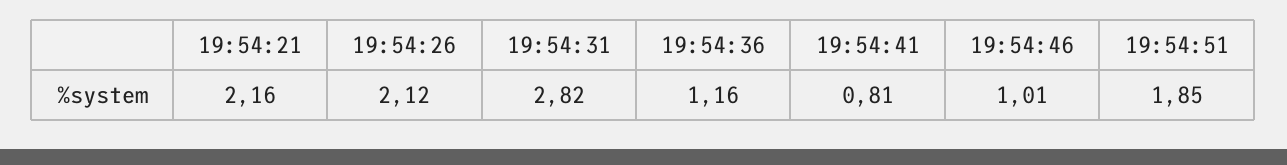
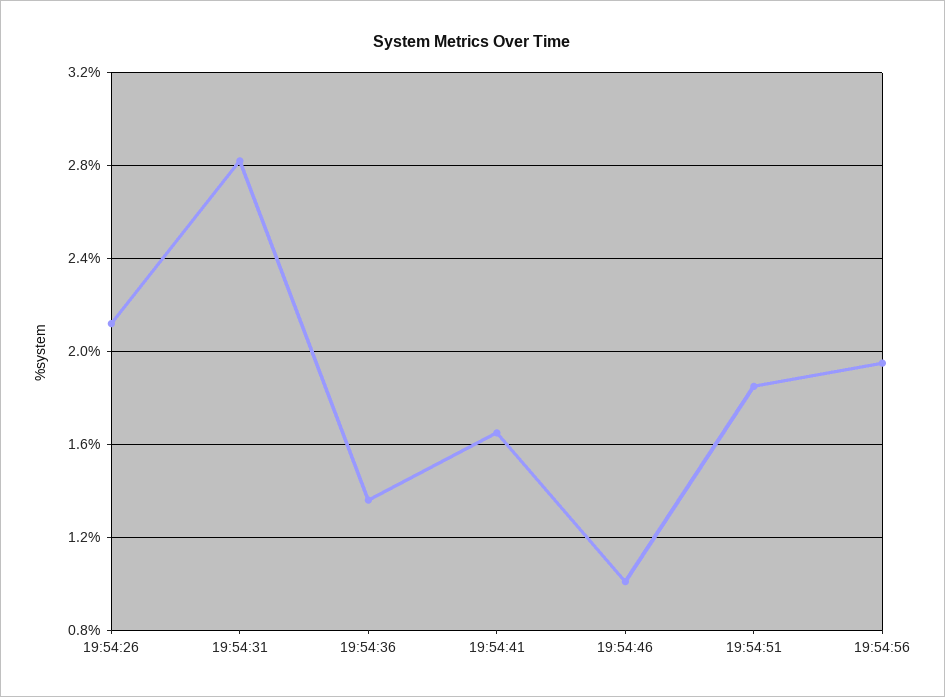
19:54:21: 2.16 -> none
19:54:36: 1.16 -> 1.35
19:54:41: 0.81 -> 1.65
19:54:56: none -> 1.95

